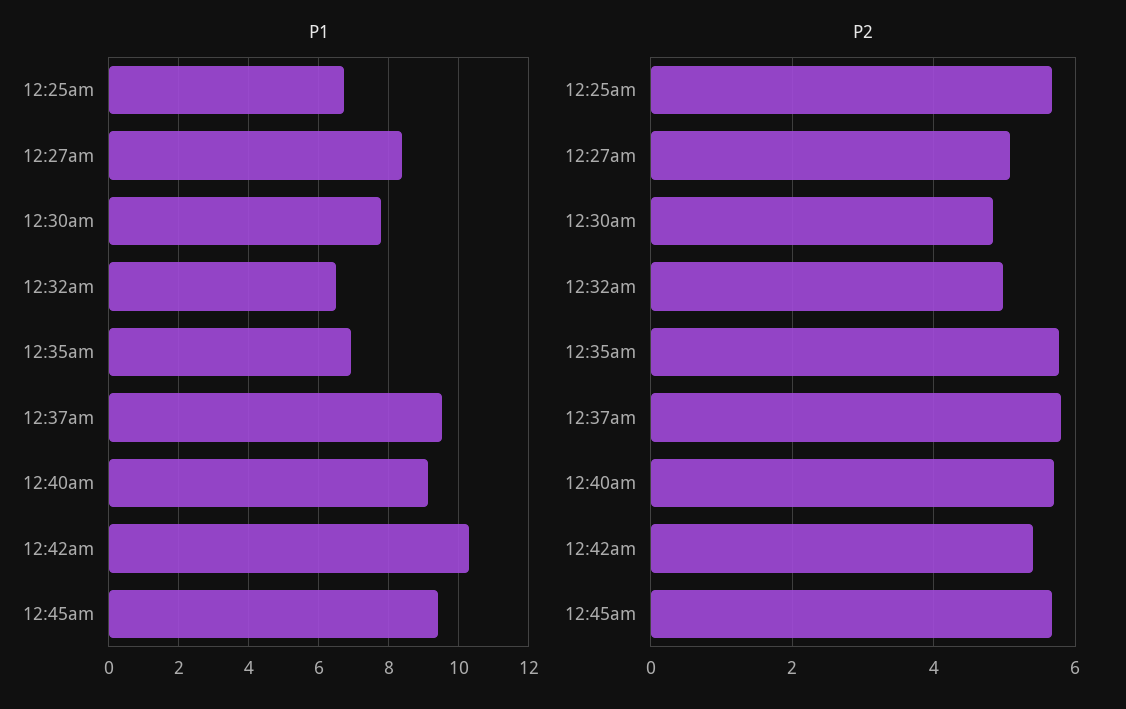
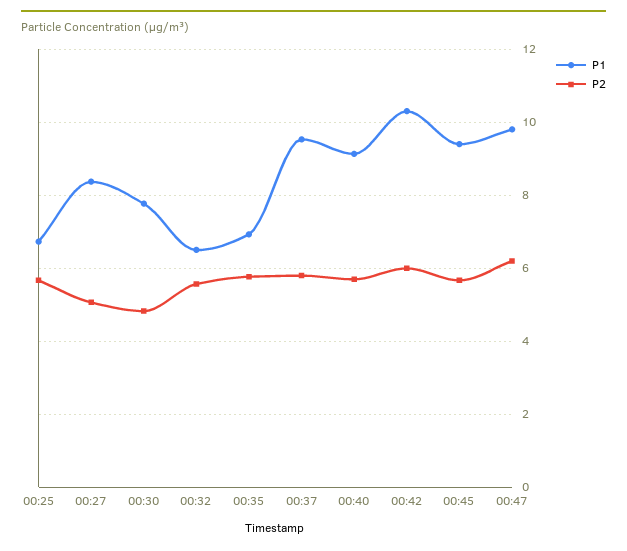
P2, 12:32am: 5 -> 5.6
P2, 12:42am: 5.4 -> 6
P1, 00:47: none -> 9.8
P2, 00:47: none -> 6.2

